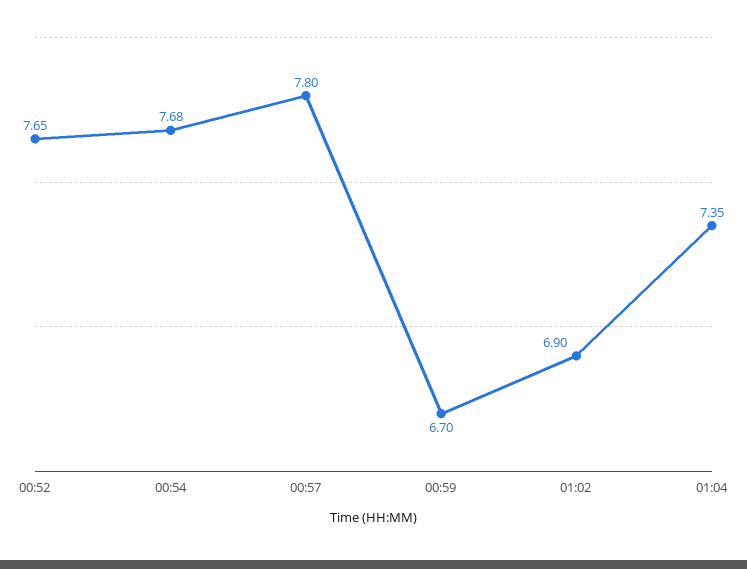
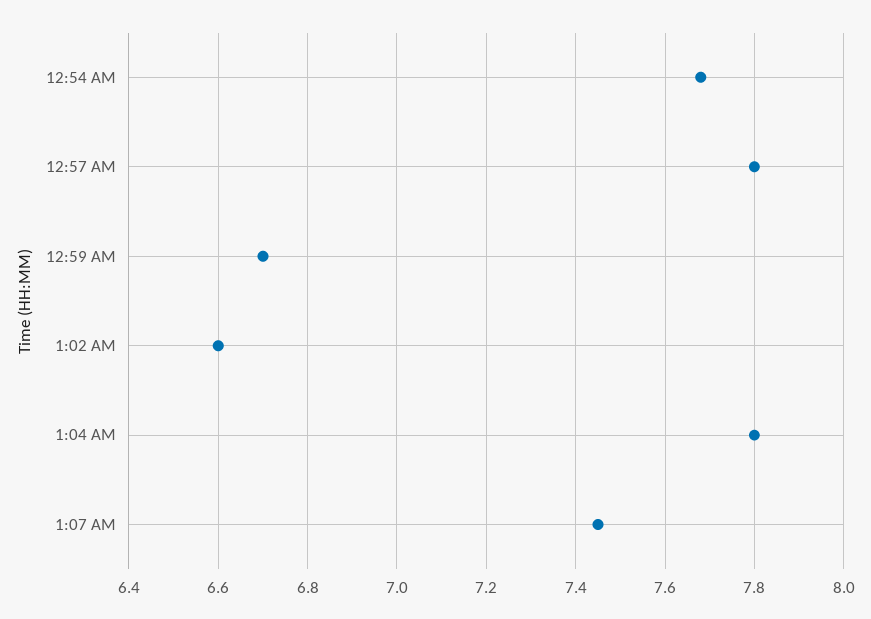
00:52: 7.65 -> none
01:02: 6.9 -> 6.6
01:04: 7.35 -> 7.8
1:07 AM: none -> 7.45

